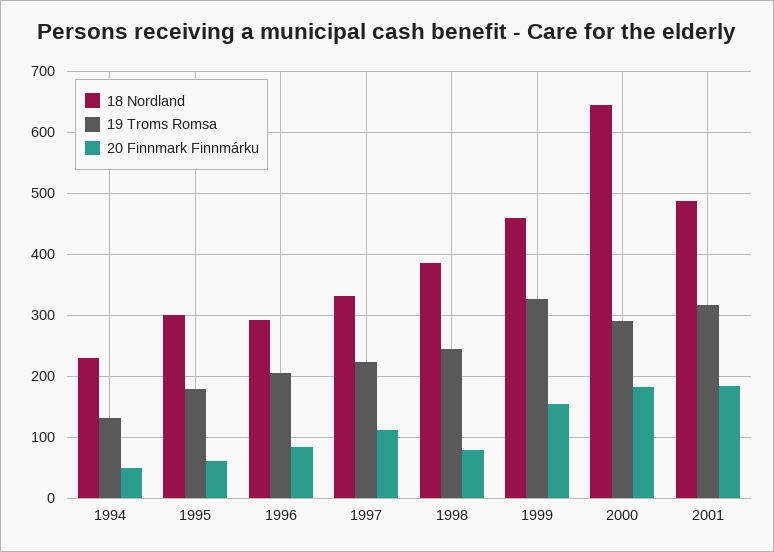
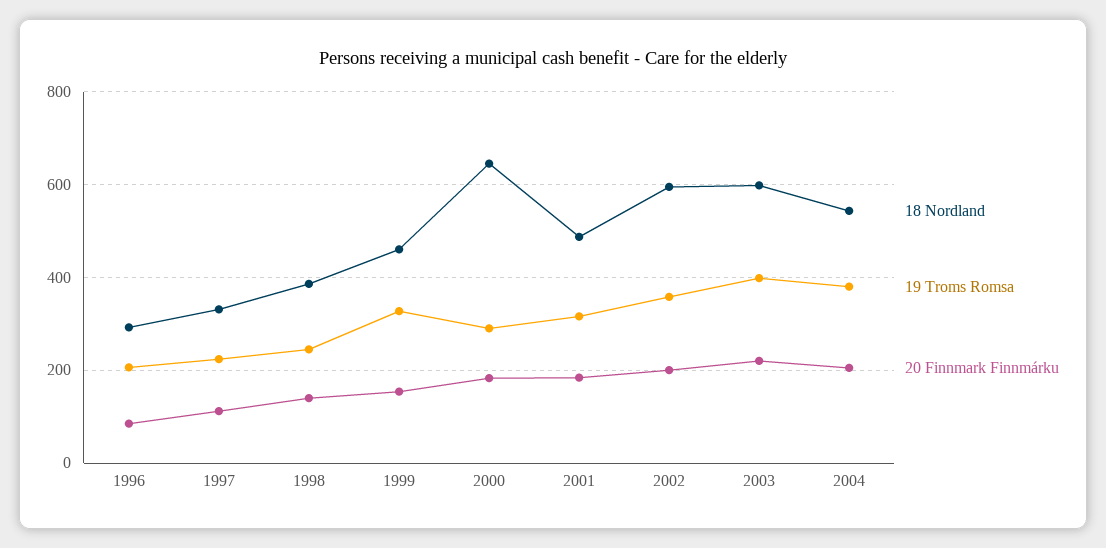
18 Nordland, 1994: 230 -> none
19 Troms Romsa, 1994: 130 -> none
20 Finnmark Finnmárku, 1994: 50 -> none
18 Nordland, 1995: 300 -> none
19 Troms Romsa, 1995: 180 -> none
20 Finnmark Finnmárku, 1995: 60 -> none
20 Finnmark Finnmárku, 1998: 80 -> 140
18 Nordland, 2002: none -> 600
19 Troms Romsa, 2002: none -> 360
20 Finnmark Finnmárku, 2002: none -> 200
18 Nordland, 2003: none -> 600
19 Troms Romsa, 2003: none -> 400
20 Finnmark Finnmárku, 2003: none -> 220
18 Nordland, 2004: none -> 540
19 Troms Romsa, 2004: none -> 380
20 Finnmark Finnmárku, 2004: none -> 200

